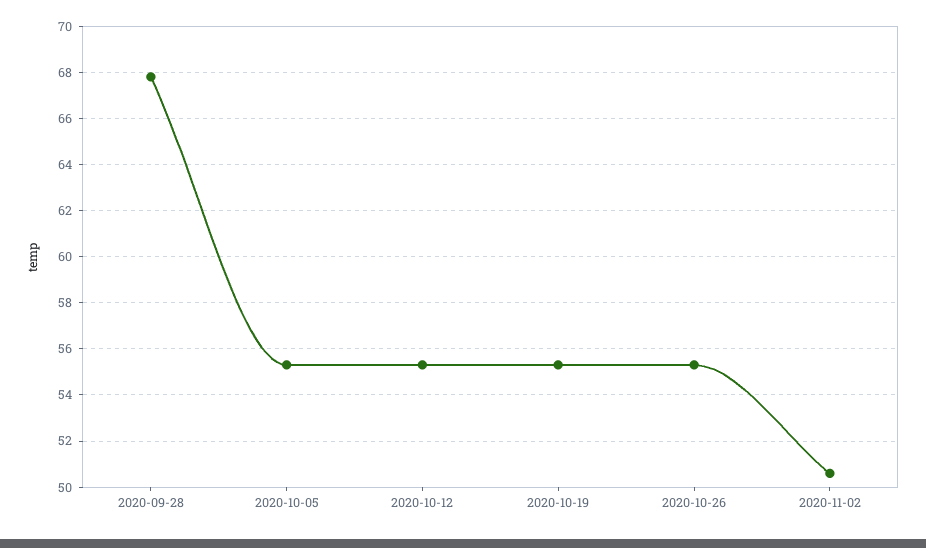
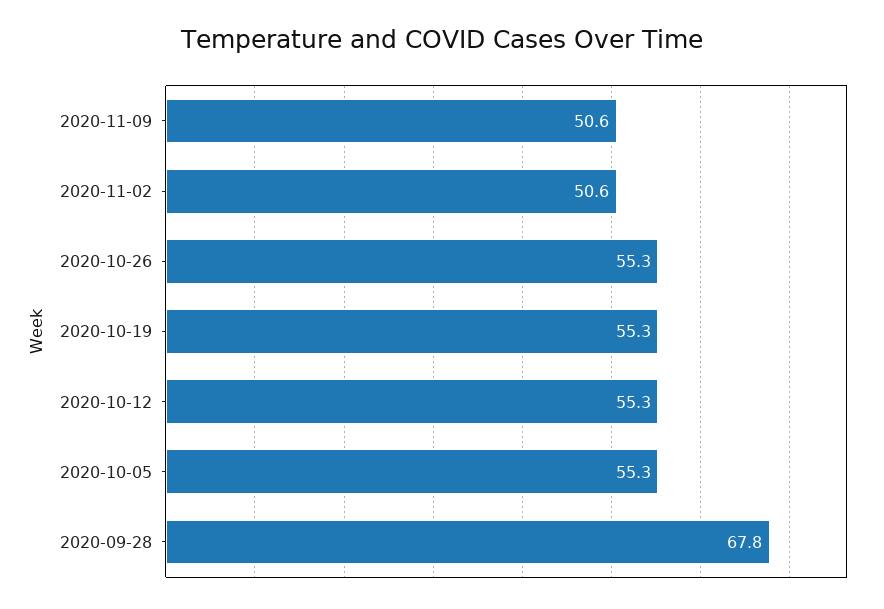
2020-11-09: none -> 50.6

